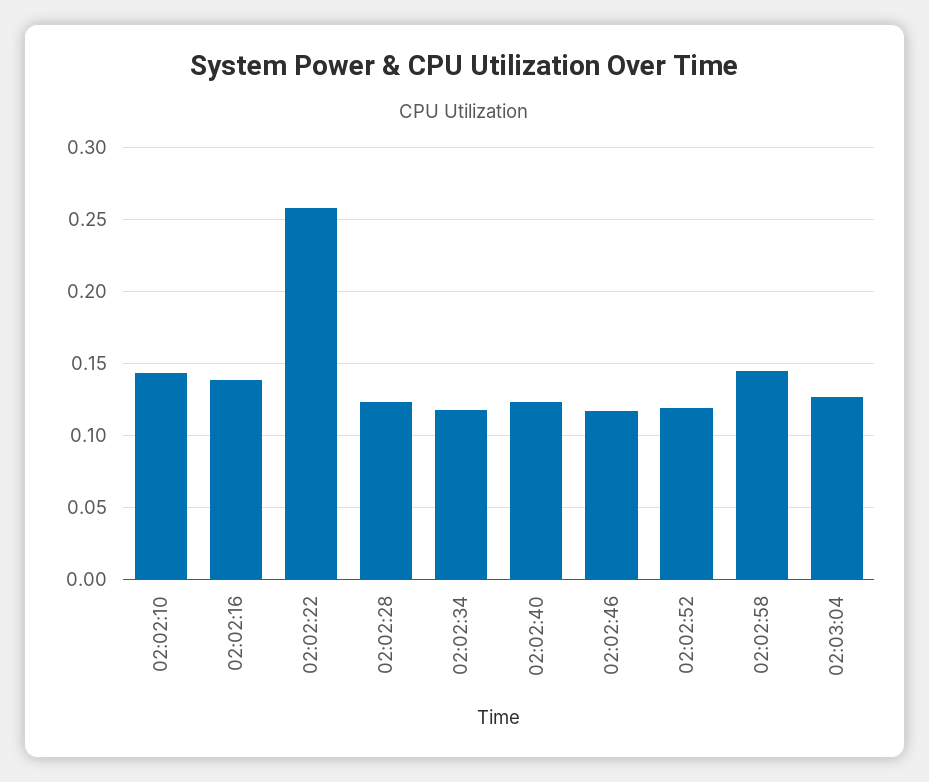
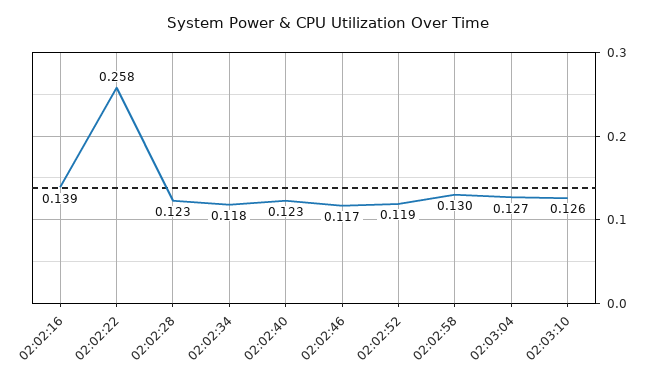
02:02:10: 0.145 -> none
02:02:58: 0.145 -> 0.13
02:03:10: none -> 0.126

